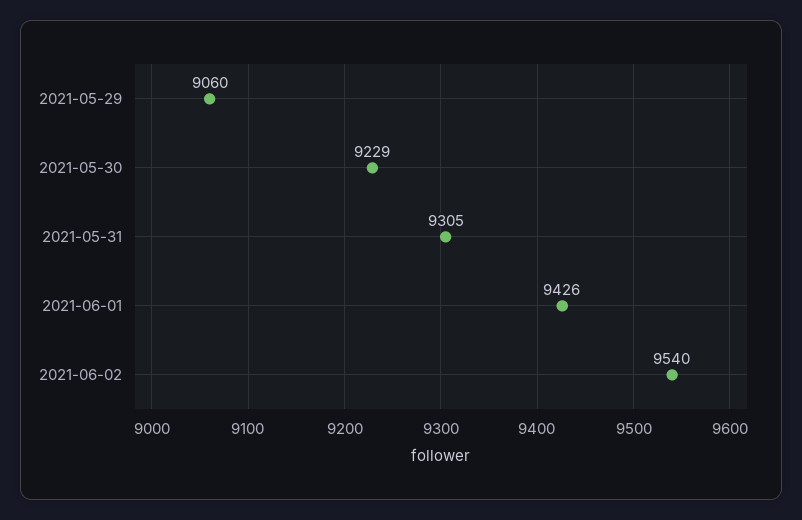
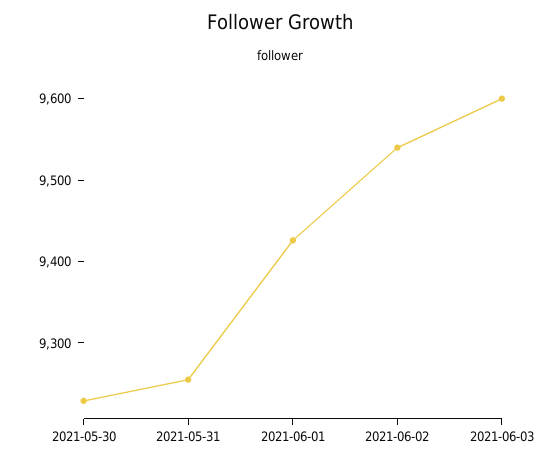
2021-05-29: 9060 -> none
2021-05-31: 9305 -> 9260
2021-06-03: none -> 9600

